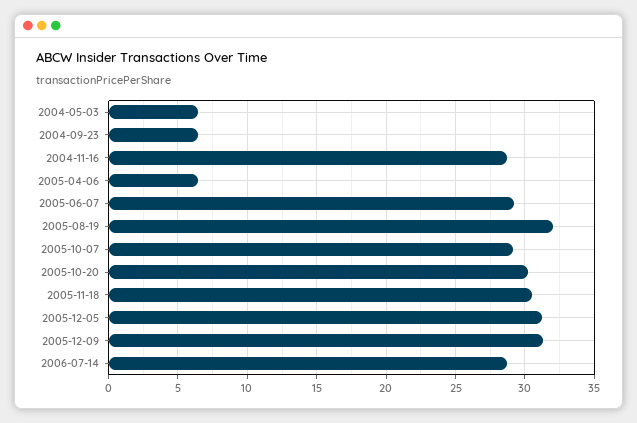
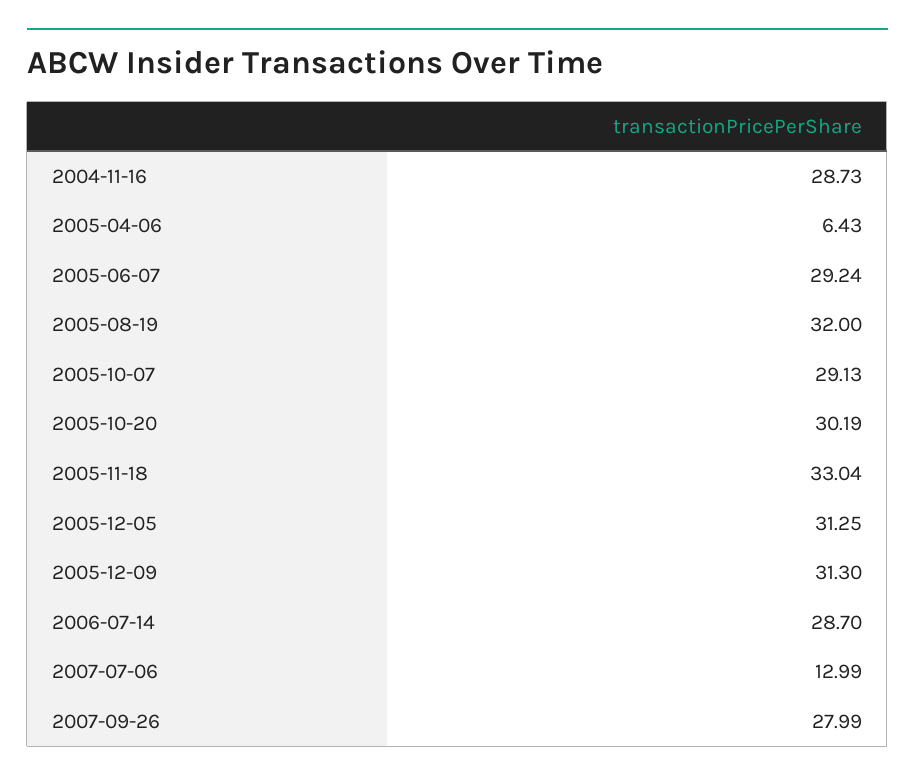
2004-05-03: 6.5 -> none
2004-09-23: 6.5 -> none
2005-11-18: 30.5 -> 33.04
2007-07-06: none -> 12.99
2007-09-26: none -> 27.99

